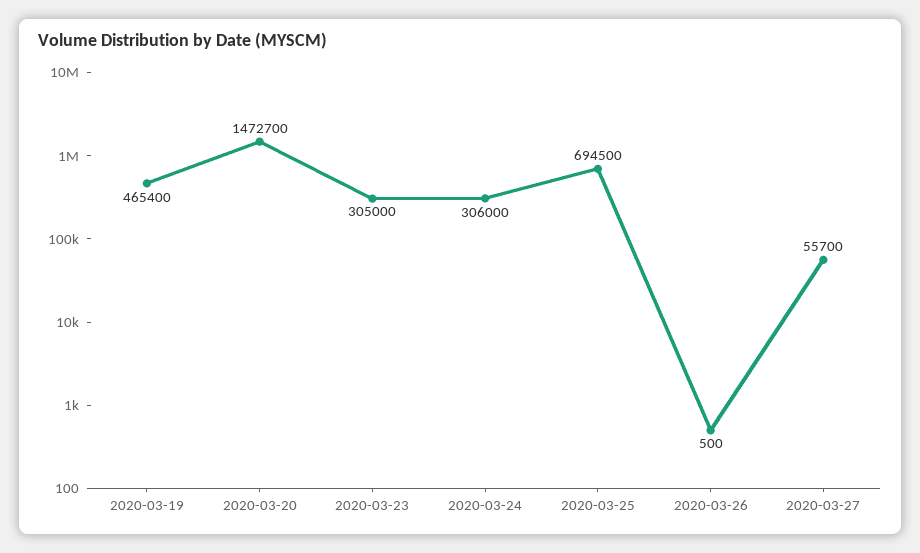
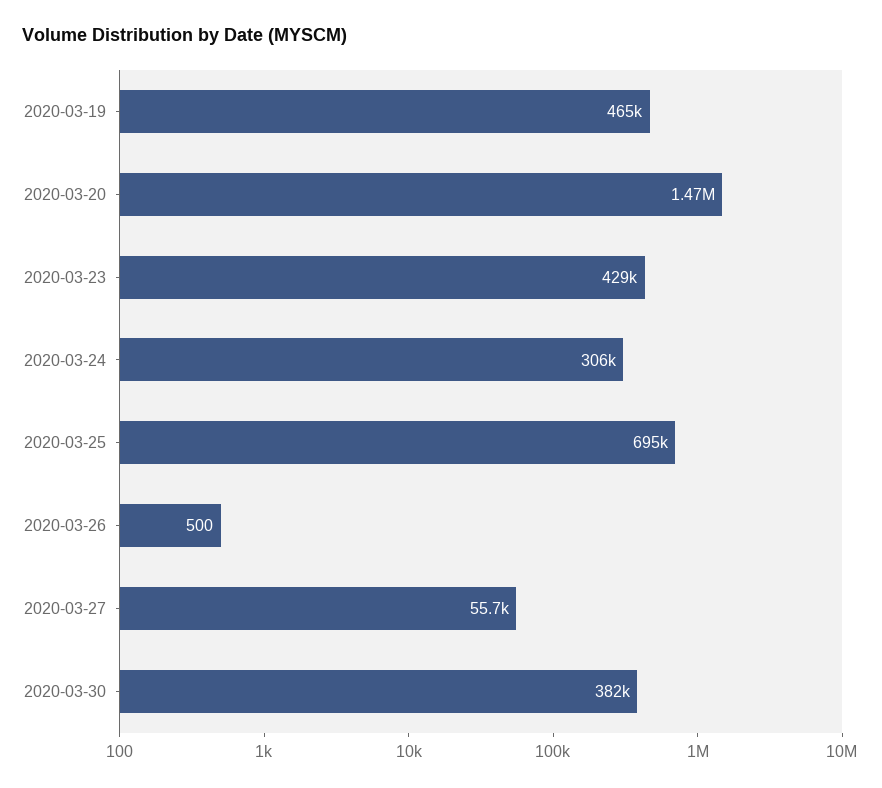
2020-03-23: 305000 -> 429000
2020-03-30: none -> 382000

